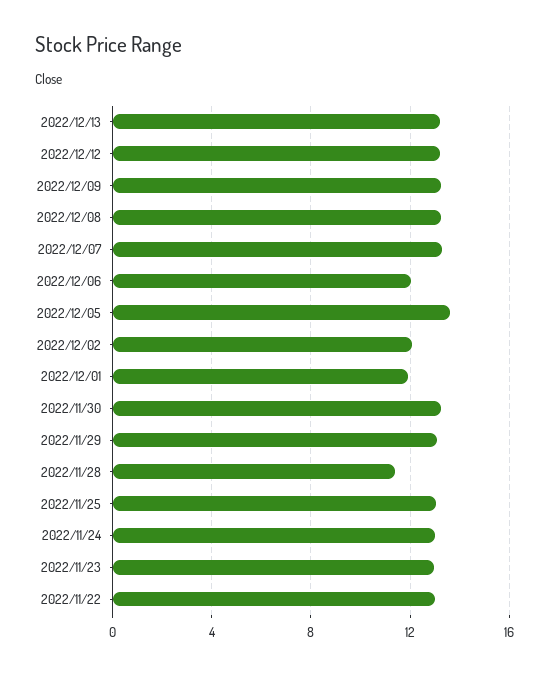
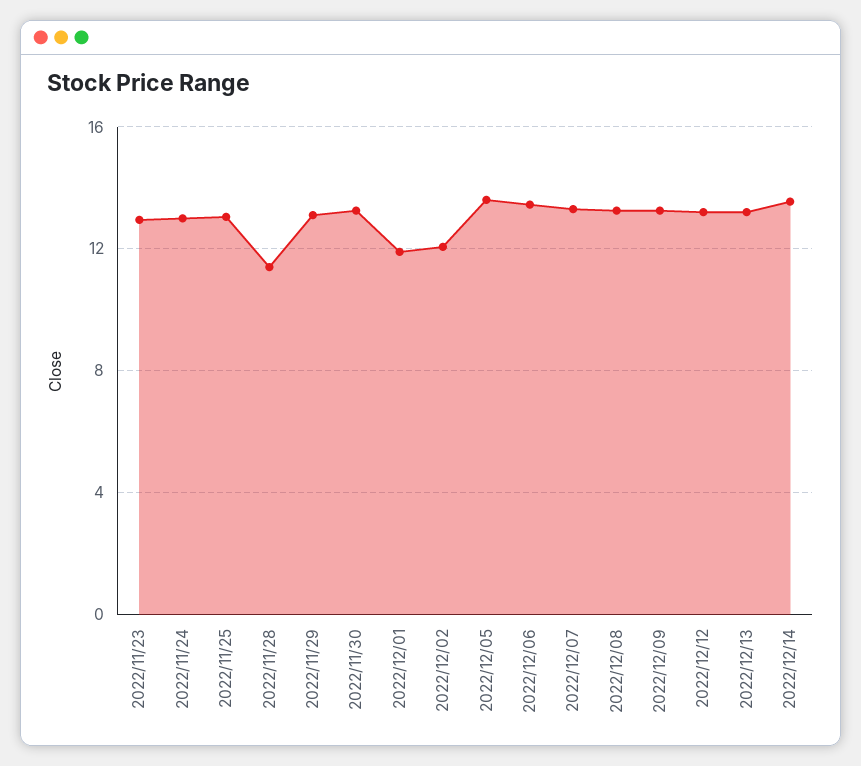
2022/12/06: 12 -> 13.5
2022/11/22: 13 -> none
2022/12/14: none -> 13.5

